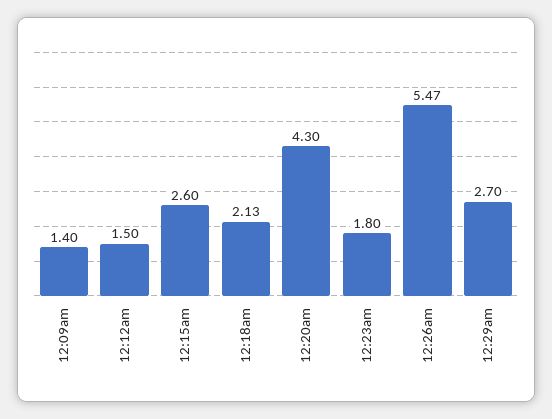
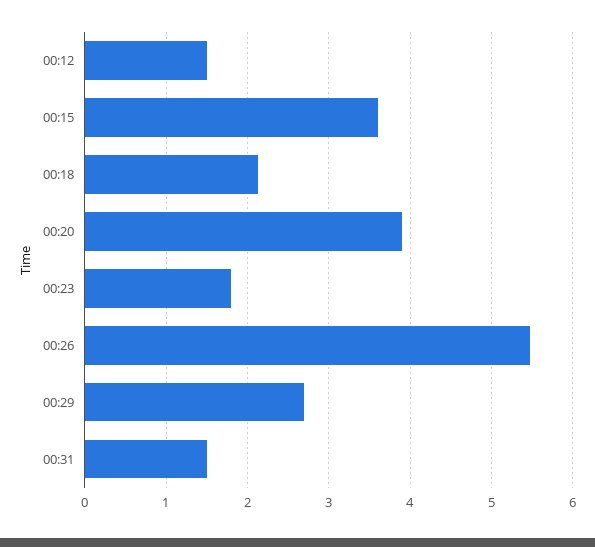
12:09am: 1.4 -> none
12:15am: 2.6 -> 3.6
12:20am: 4.3 -> 3.9
00:31: none -> 1.5

